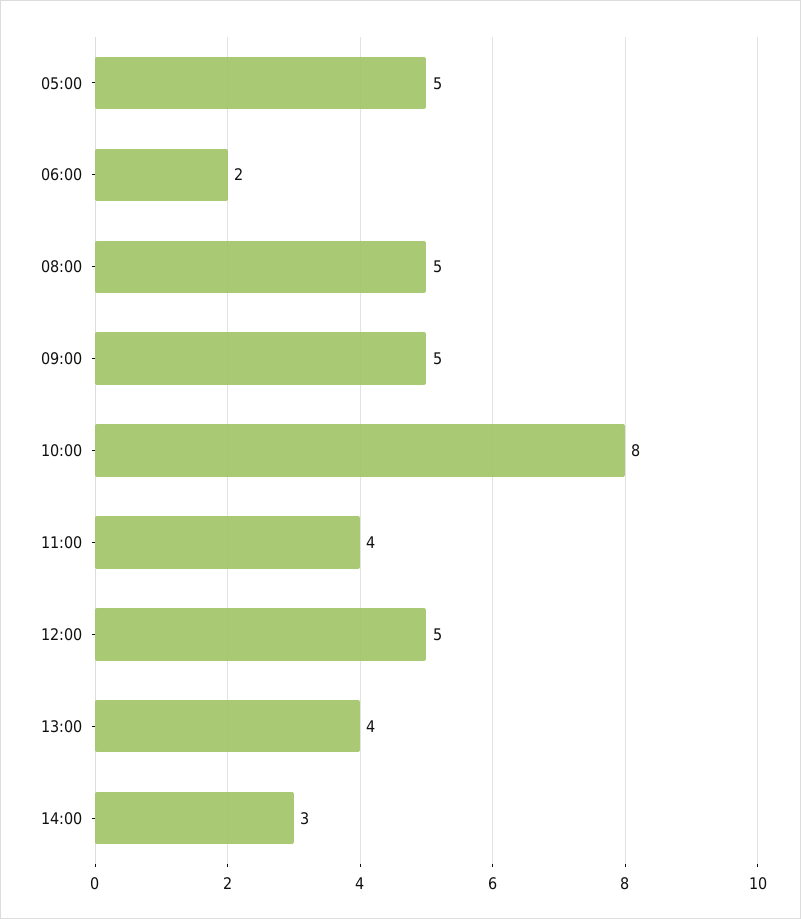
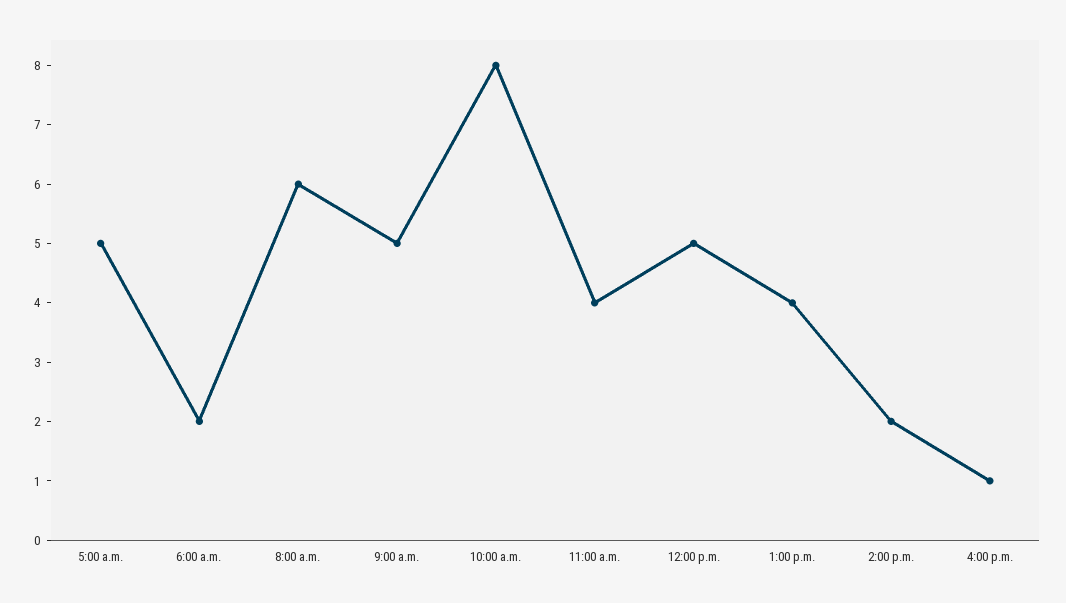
08:00: 5 -> 6
14:00: 3 -> 2
4:00 p.m.: none -> 1

